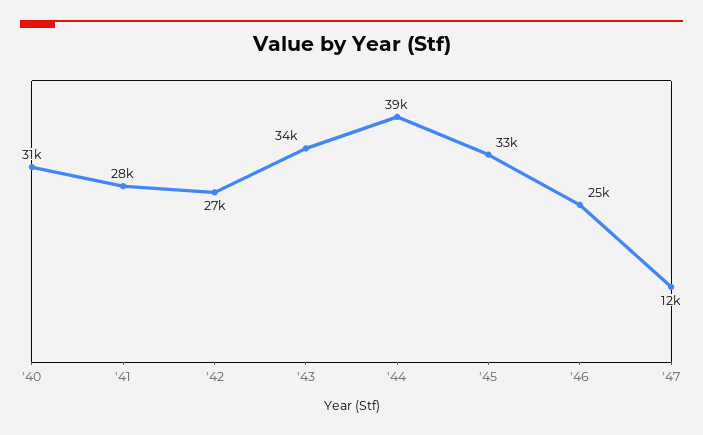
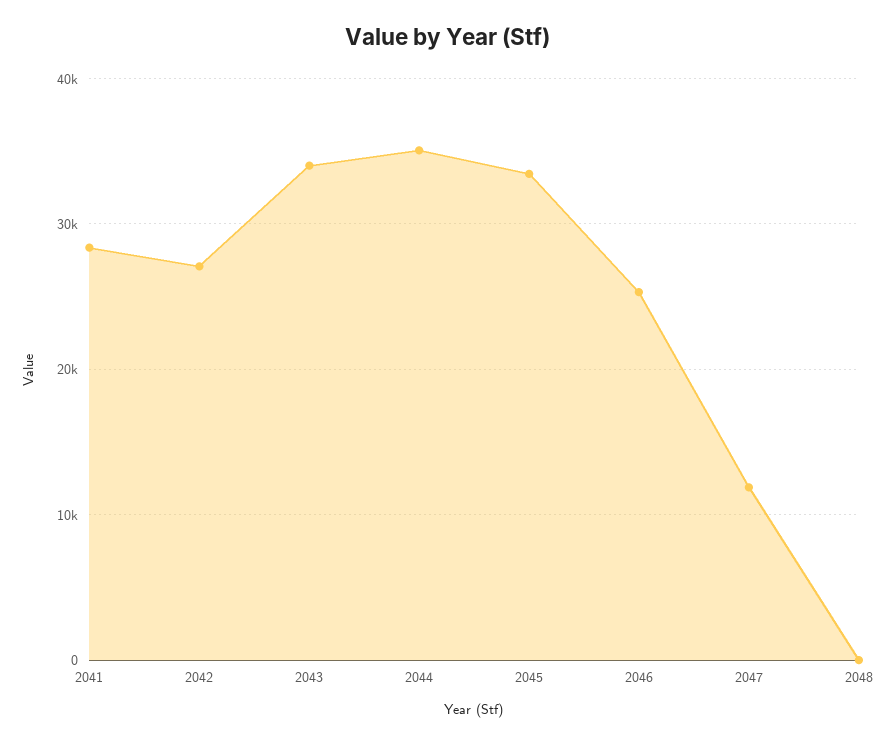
'40: 31000 -> none
'44: 39000 -> 35000
2048: none -> 0

